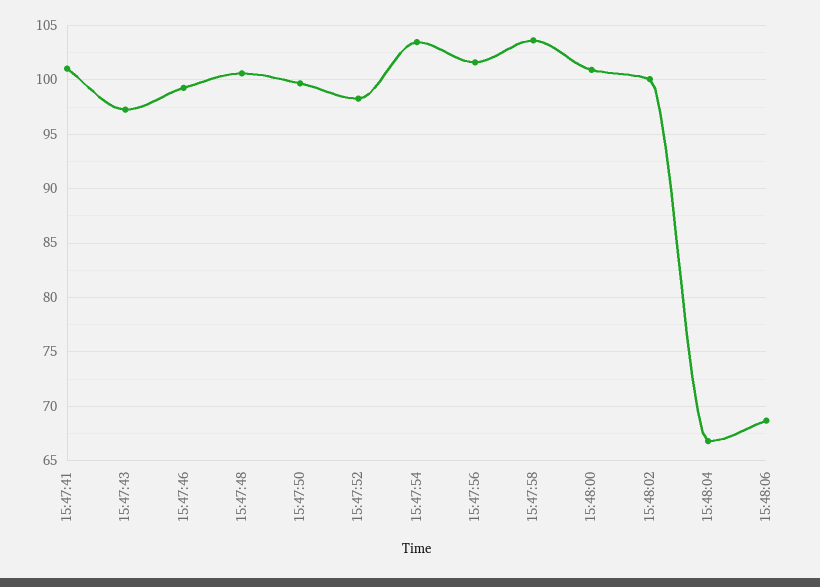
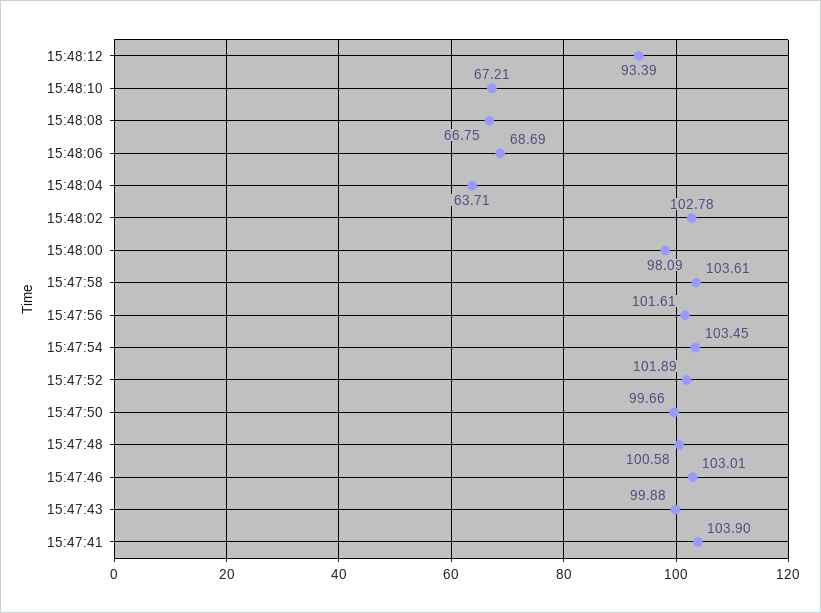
15:47:41: 101 -> 103.9
15:47:43: 97 -> 99.88
15:47:46: 99 -> 103.01
15:47:52: 98 -> 101.89
15:48:00: 101 -> 98.09
15:48:02: 100 -> 102.78
15:48:04: 67 -> 63.71
15:48:12: none -> 93.39
15:48:10: none -> 67.21
15:48:08: none -> 66.75

